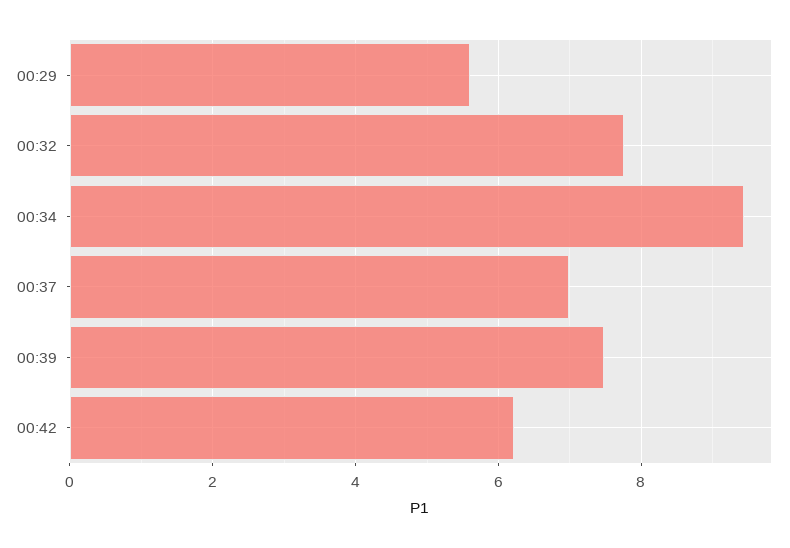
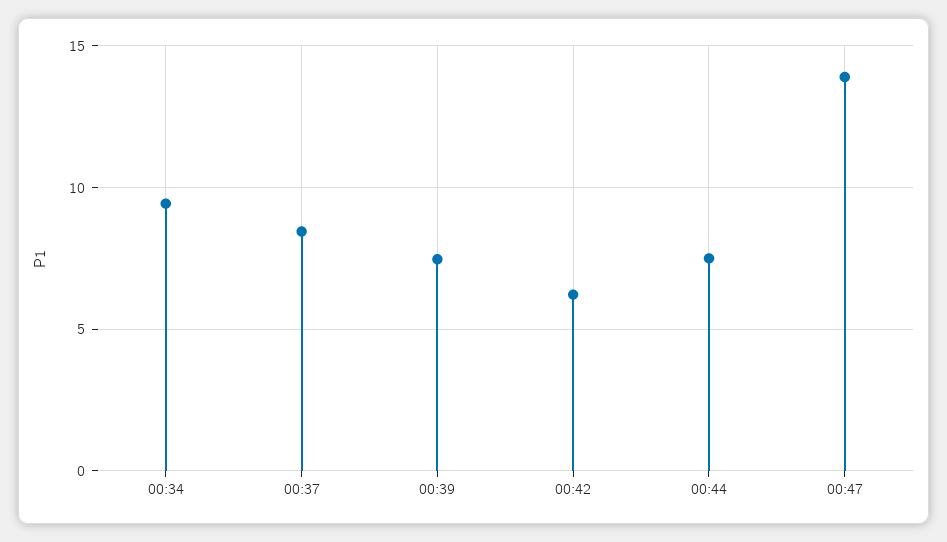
00:29: 5.6 -> none
00:32: 7.8 -> none
00:37: 7 -> 8.5
00:44: none -> 7.5
00:47: none -> 14

